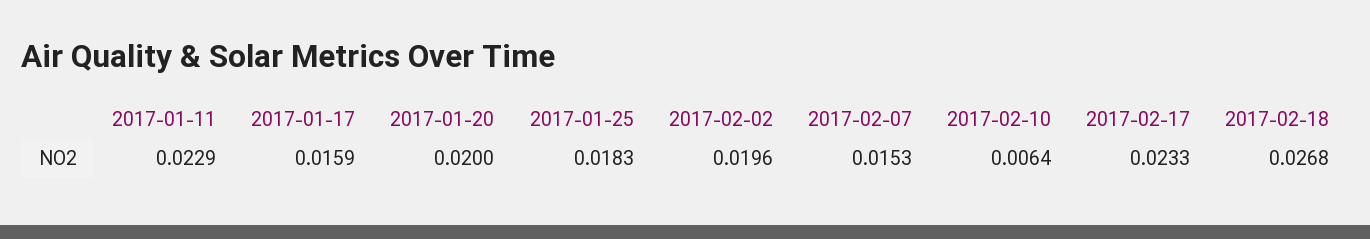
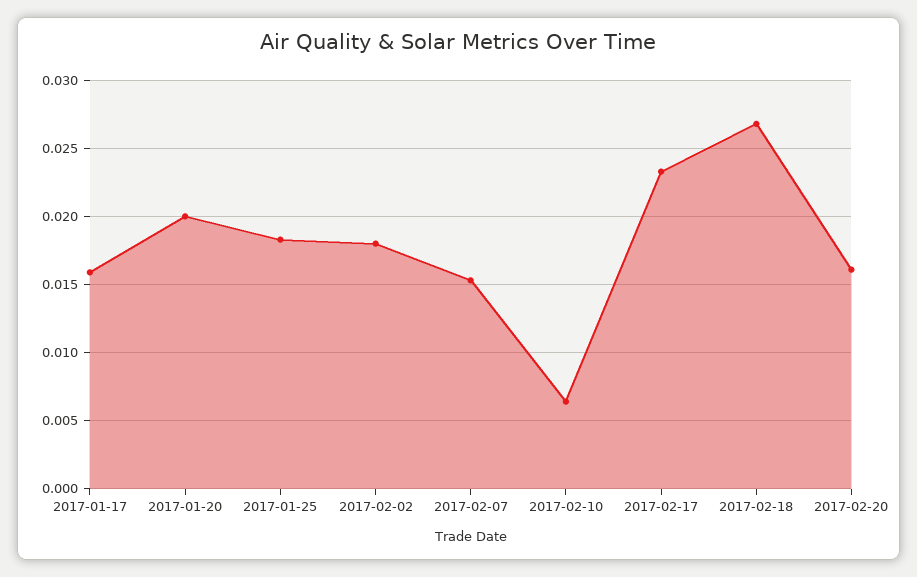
2017-01-11: 0.0229 -> none
2017-02-02: 0.0196 -> 0.018
2017-02-20: none -> 0.016

